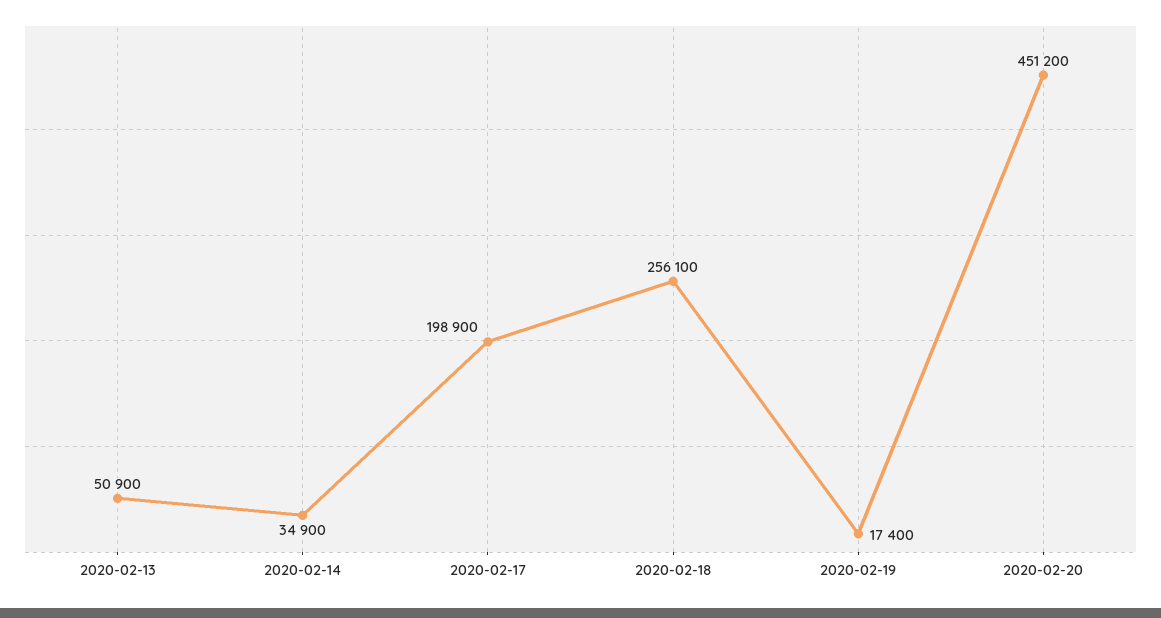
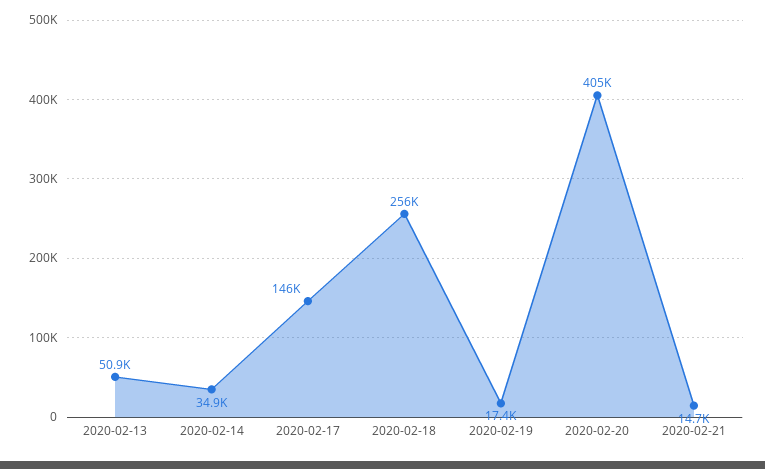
2020-02-17: 198900 -> 146000
2020-02-20: 451200 -> 405000
2020-02-21: none -> 14700

